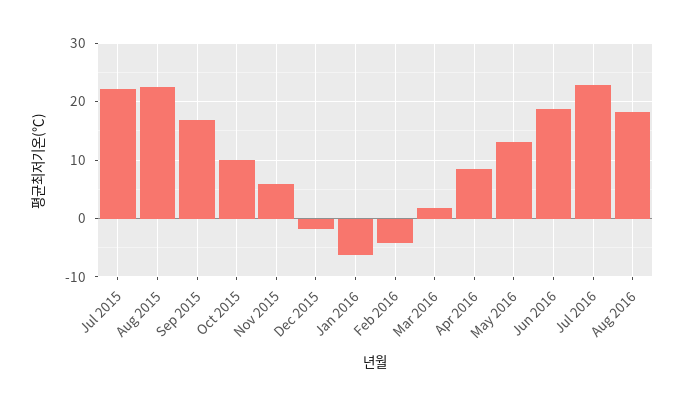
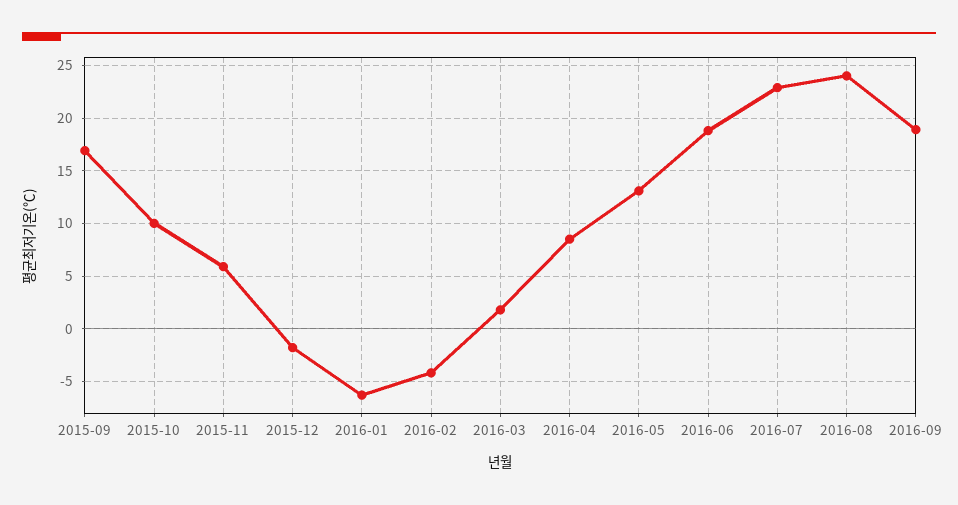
Jul 2015: 22 -> none
Aug 2015: 22 -> none
Aug 2016: 18 -> 24
2016-09: none -> 19

